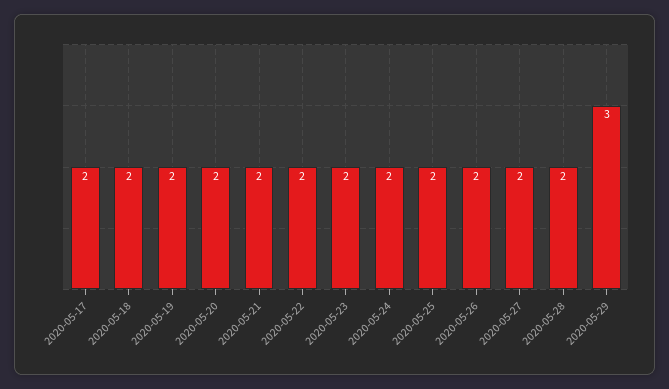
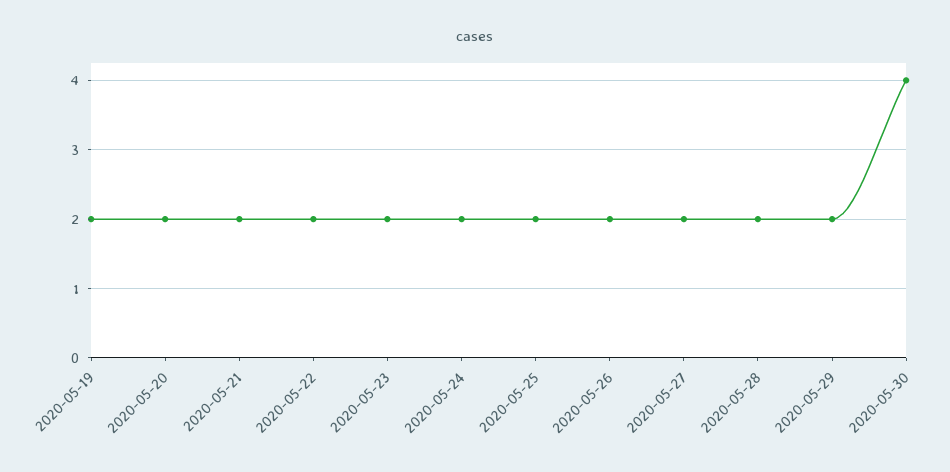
2020-05-17: 2 -> none
2020-05-18: 2 -> none
2020-05-29: 3 -> 2
2020-05-30: none -> 4

